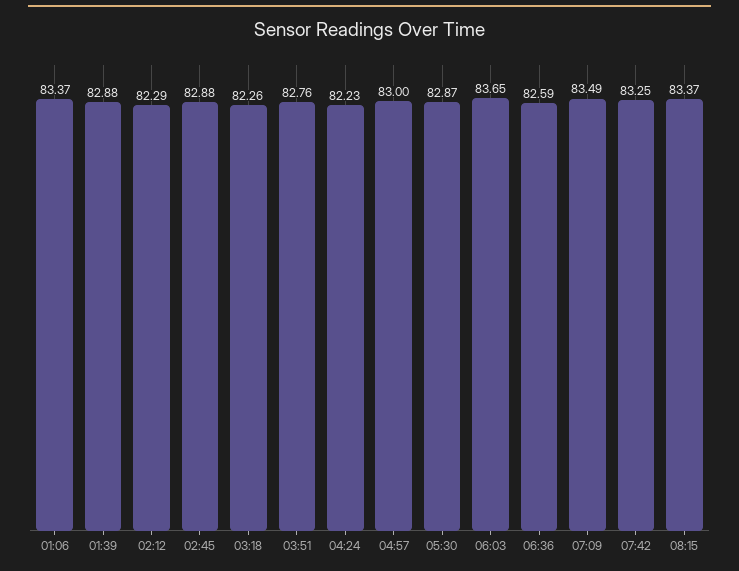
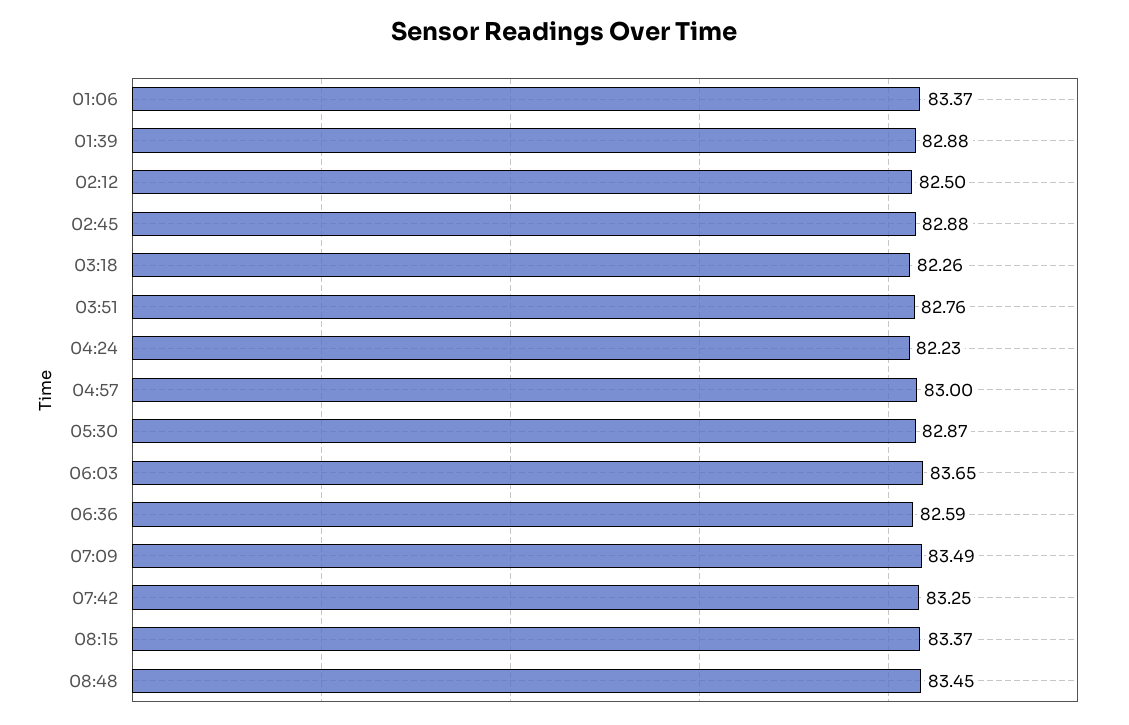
02:12: 82.29 -> 82.5
08:48: none -> 83.45

